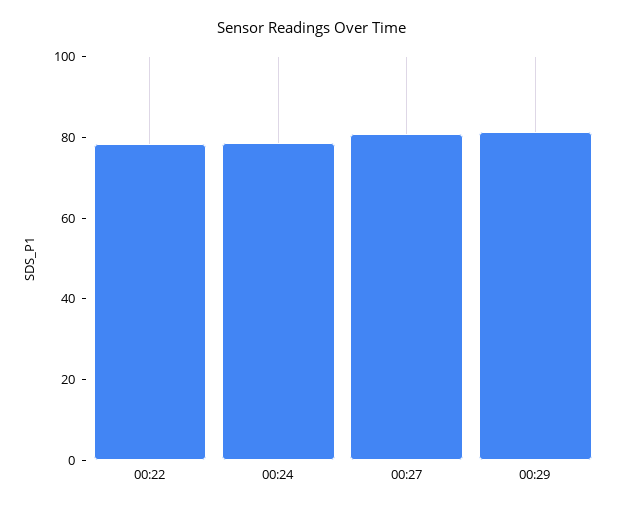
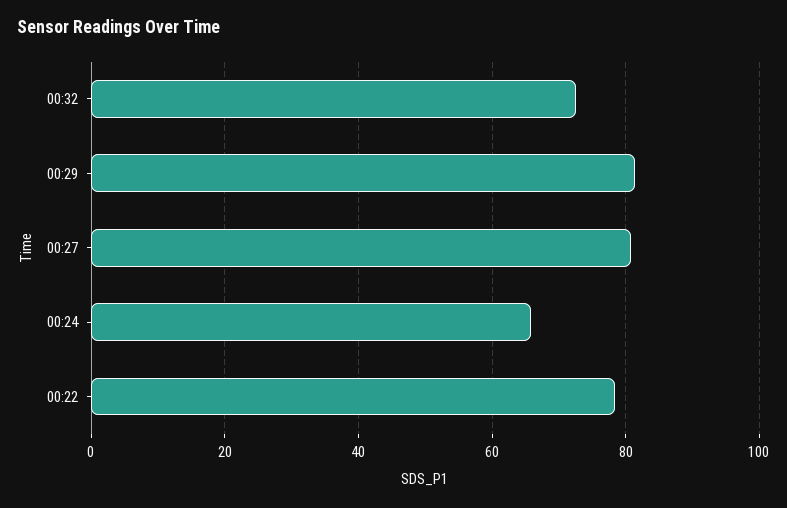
00:24: 80 -> 66
00:32: none -> 72

